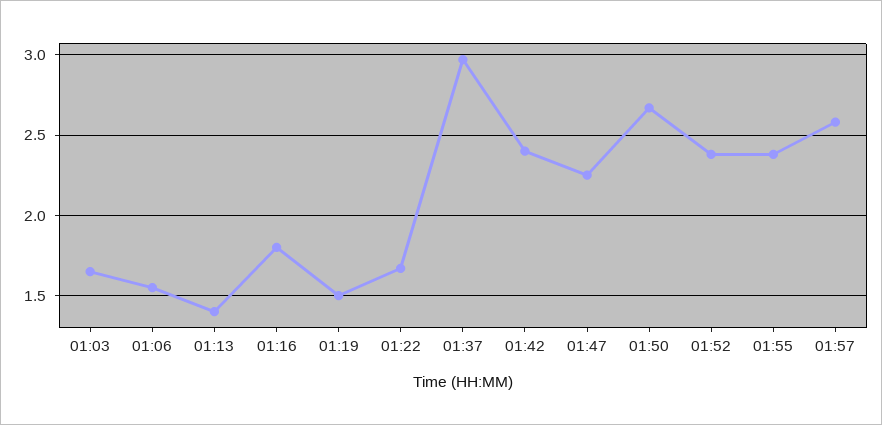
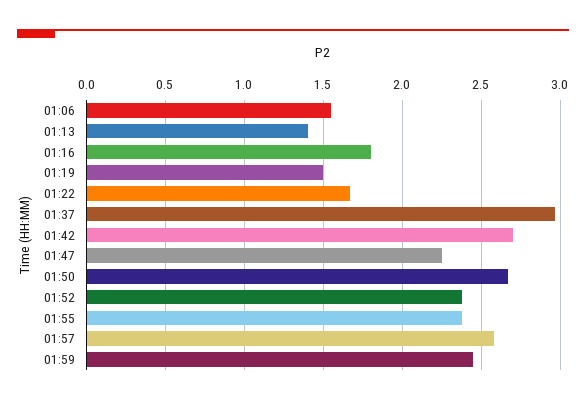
01:03: 1.65 -> none
01:42: 2.4 -> 2.7
01:59: none -> 2.45

